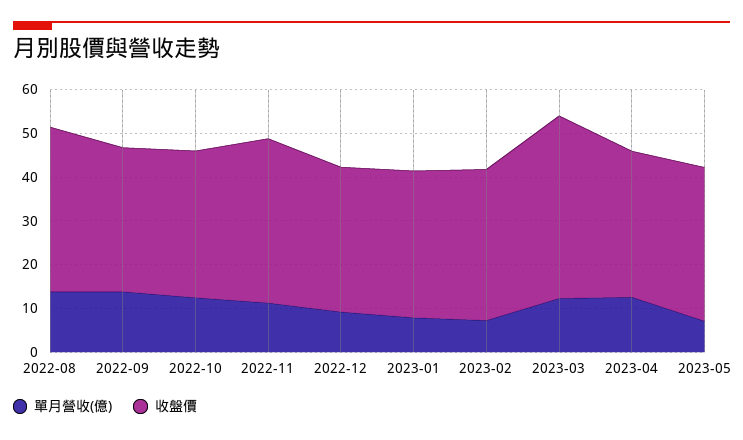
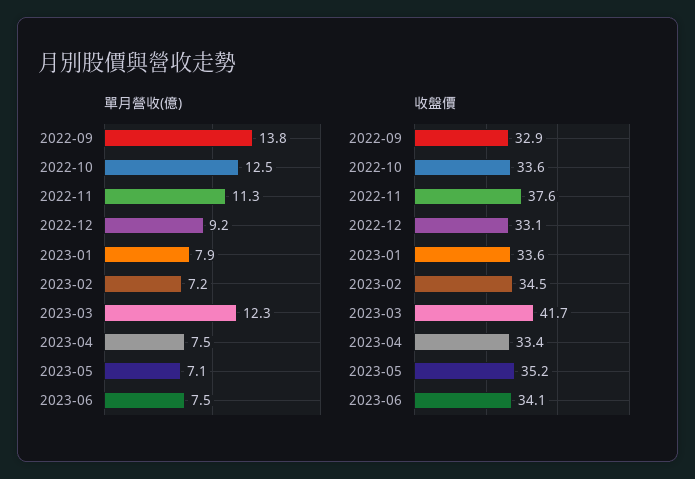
單月營收(億), 2022-08: 14 -> none
收盤價, 2022-08: 38 -> none
單月營收(億), 2023-04: 12 -> 7.5
單月營收(億), 2023-06: none -> 7.5
收盤價, 2023-06: none -> 34.1

